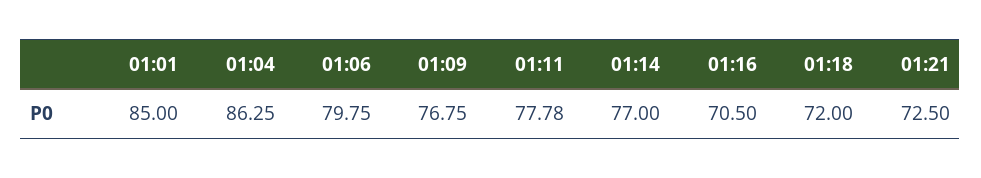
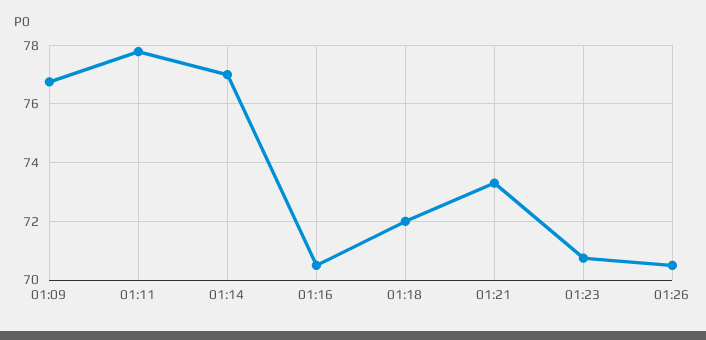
01:01: 85 -> none
01:04: 86.25 -> none
01:06: 79.75 -> none
01:21: 72.5 -> 73.25
01:23: none -> 70.75
01:26: none -> 70.5

